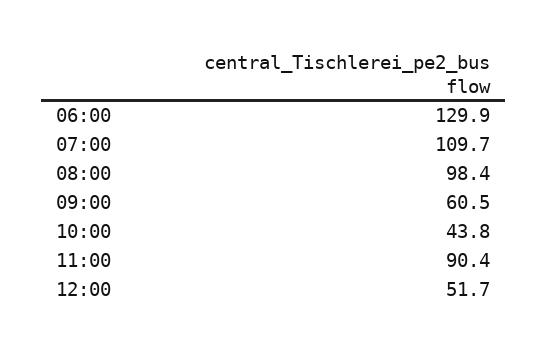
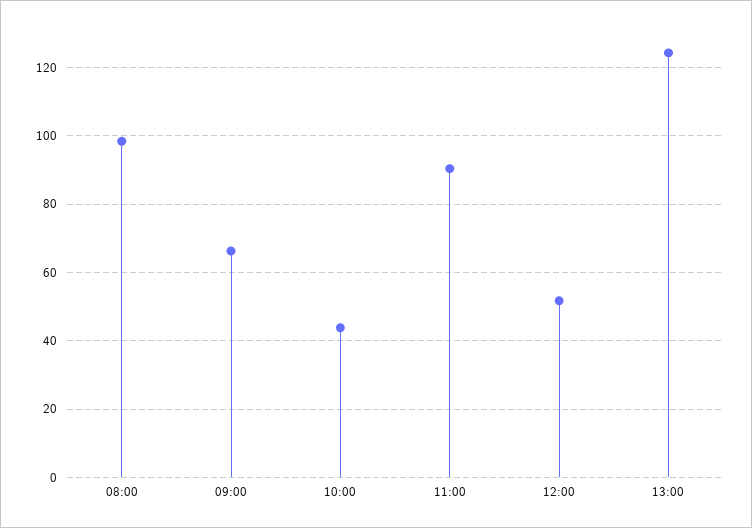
06:00: 129.9 -> none
07:00: 109.7 -> none
09:00: 60.5 -> 66
13:00: none -> 124

